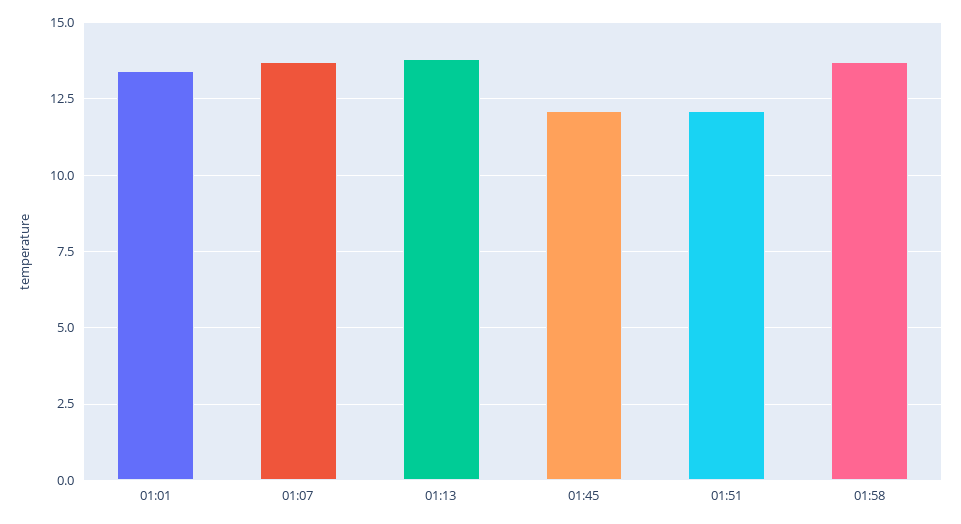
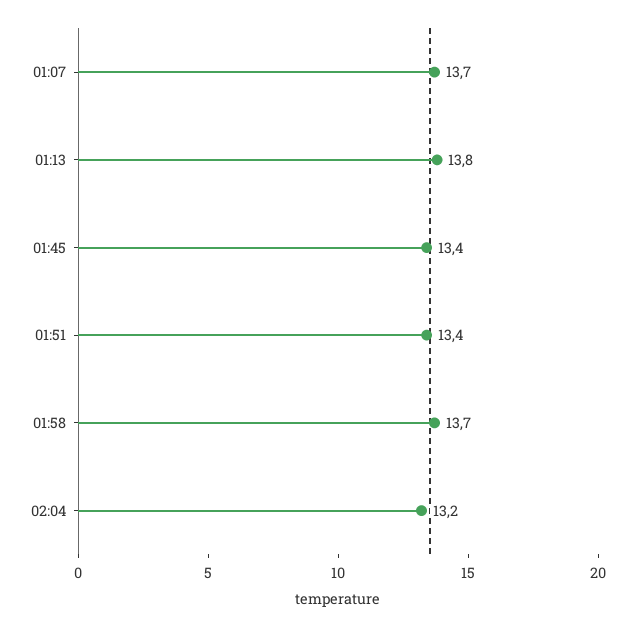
01:01: 13.5 -> none
01:45: 12 -> 13.4
01:51: 12 -> 13.4
02:04: none -> 13.2

